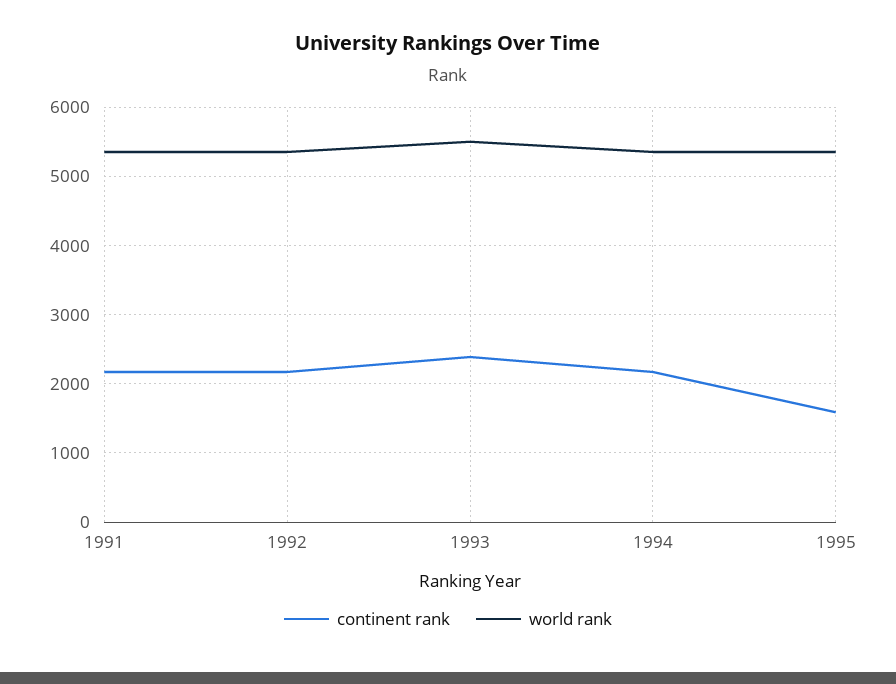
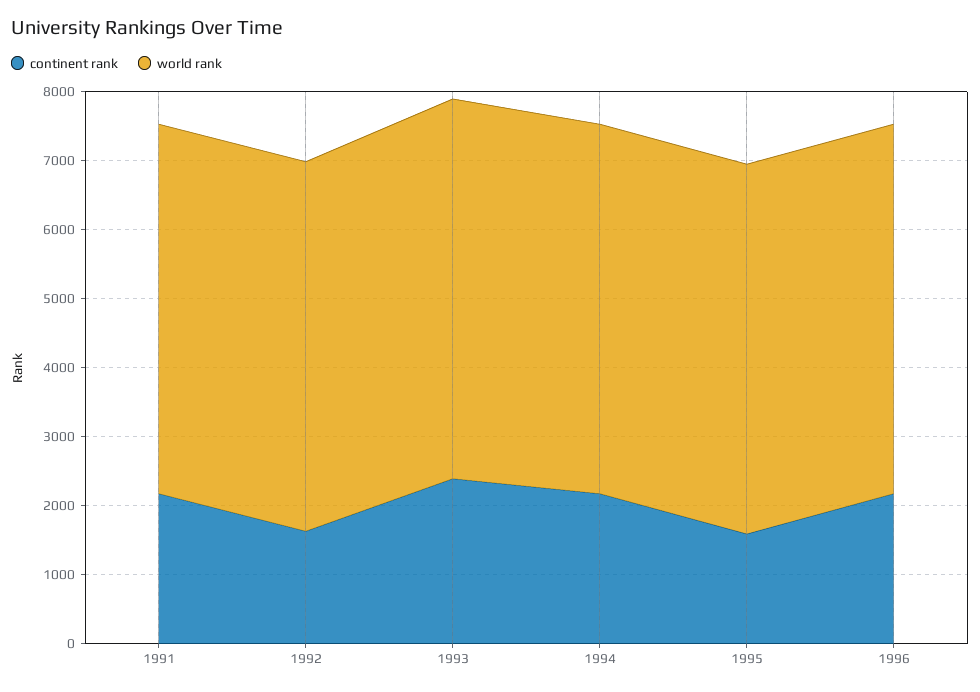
continent rank, 1992: 2200 -> 1600
continent rank, 1996: none -> 2200
world rank, 1996: none -> 5400

